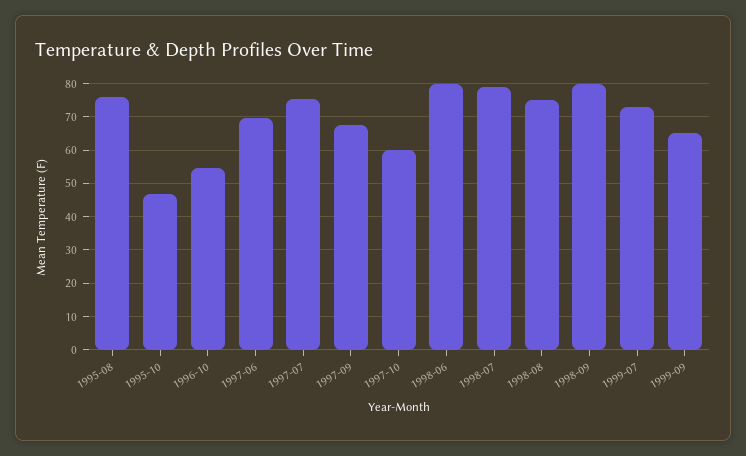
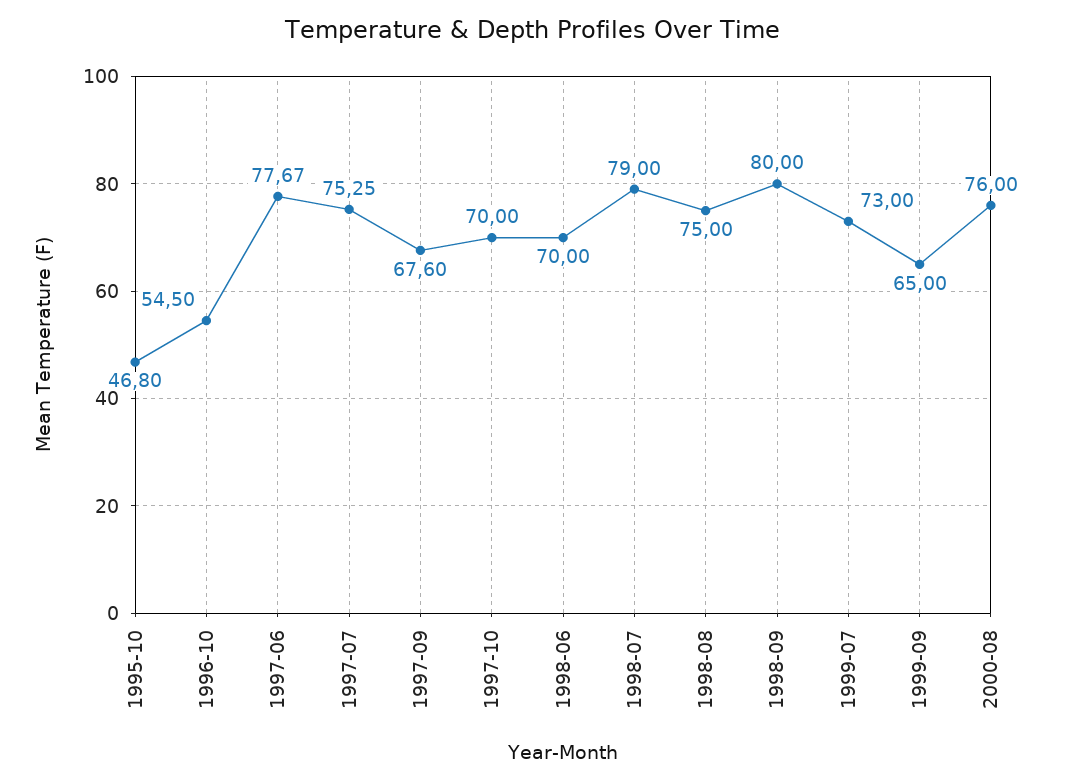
1995-08: 76 -> none
1997-06: 70 -> 77.67
1997-10: 60 -> 70
1998-06: 80 -> 70
2000-08: none -> 76

